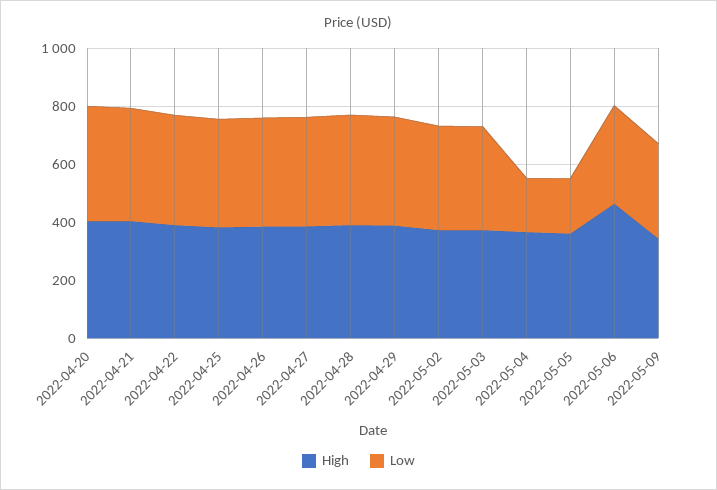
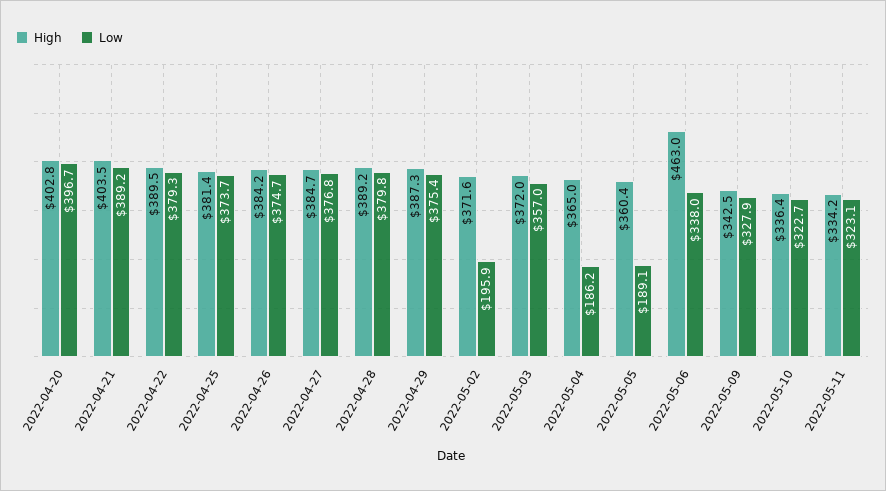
Low, 2022-05-02: 350 -> 195.9
High, 2022-05-10: none -> 336.4
Low, 2022-05-10: none -> 322.7
High, 2022-05-11: none -> 334.2
Low, 2022-05-11: none -> 323.1

